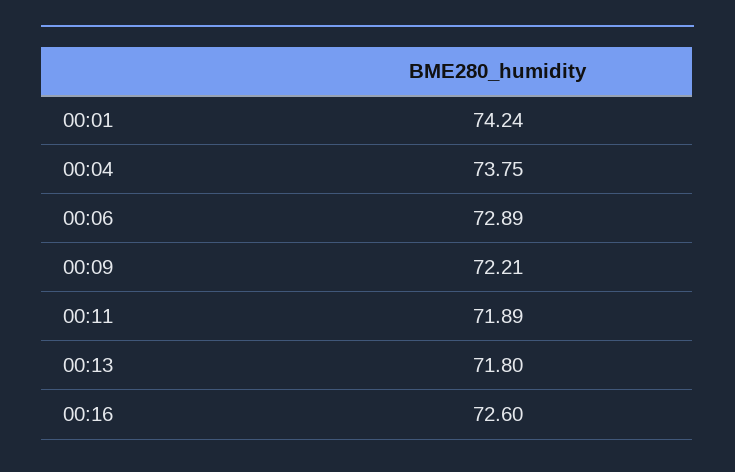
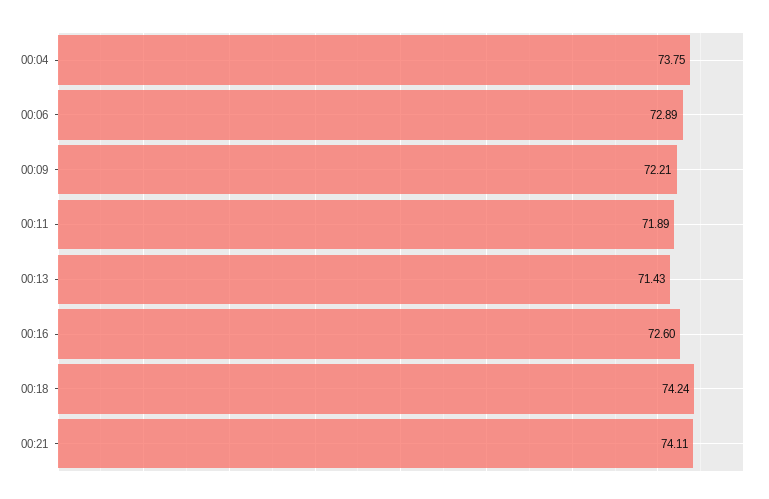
00:01: 74.24 -> none
00:13: 71.8 -> 71.43
00:18: none -> 74.24
00:21: none -> 74.11

